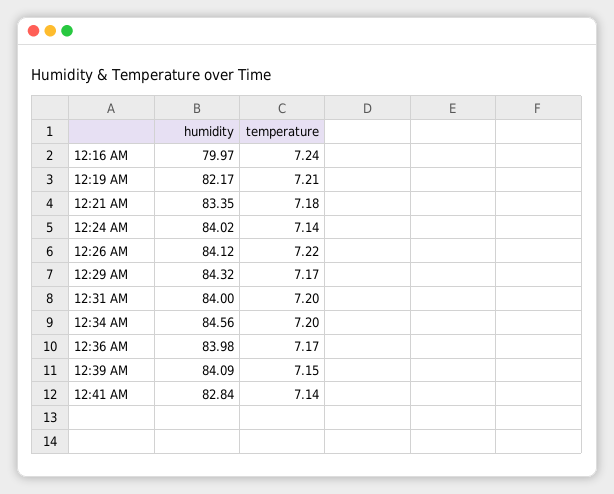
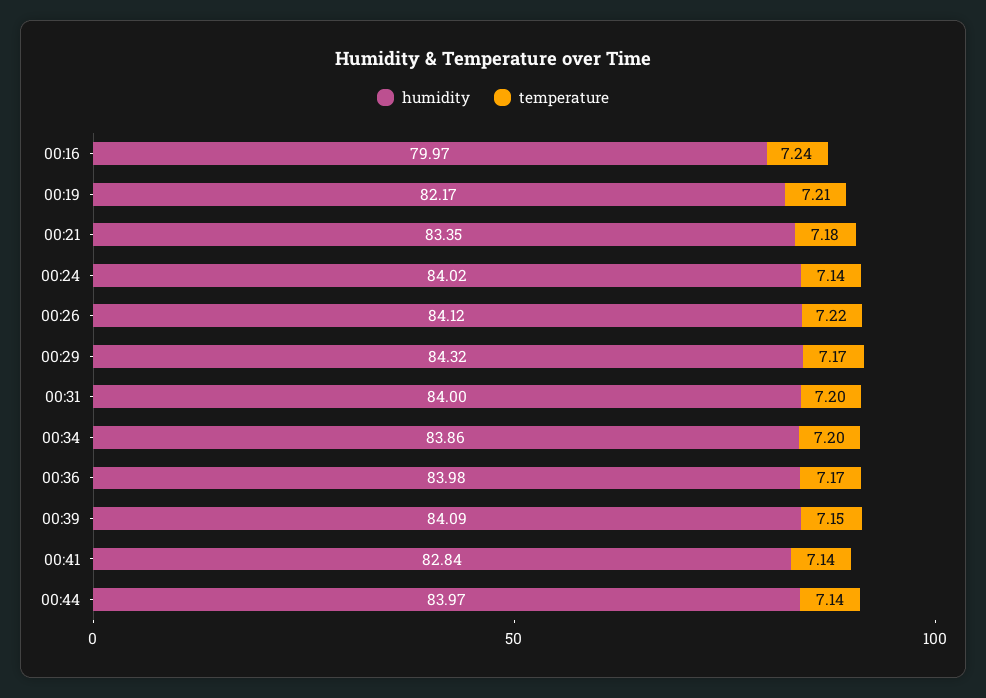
humidity, 12:34 AM: 84.56 -> 83.86
humidity, 00:44: none -> 83.97
temperature, 00:44: none -> 7.14

